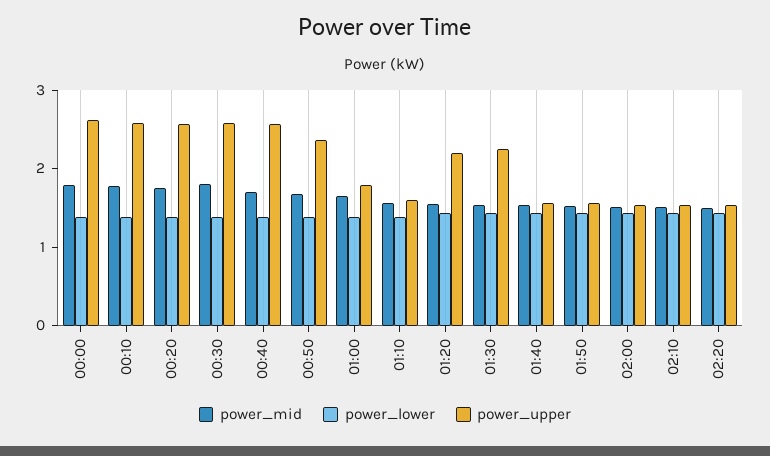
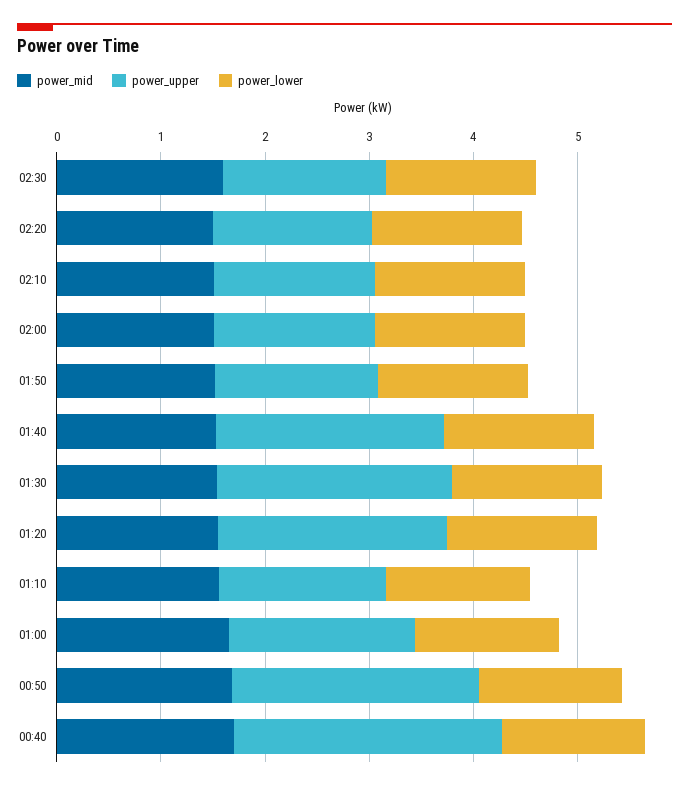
power_mid, 00:00: 1.8 -> none
power_lower, 00:00: 1.4 -> none
power_upper, 00:00: 2.6 -> none
power_mid, 00:10: 1.8 -> none
power_lower, 00:10: 1.4 -> none
power_upper, 00:10: 2.6 -> none
power_mid, 00:20: 1.8 -> none
power_lower, 00:20: 1.4 -> none
power_upper, 00:20: 2.6 -> none
power_mid, 00:30: 1.8 -> none
power_lower, 00:30: 1.4 -> none
power_upper, 00:30: 2.6 -> none
power_upper, 01:40: 1.6 -> 2.2
power_mid, 02:30: none -> 1.6
power_upper, 02:30: none -> 1.6
power_lower, 02:30: none -> 1.4

